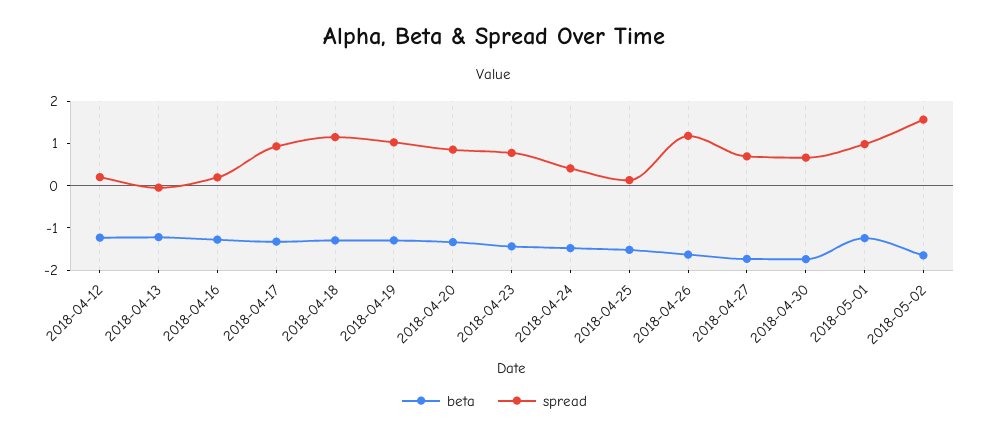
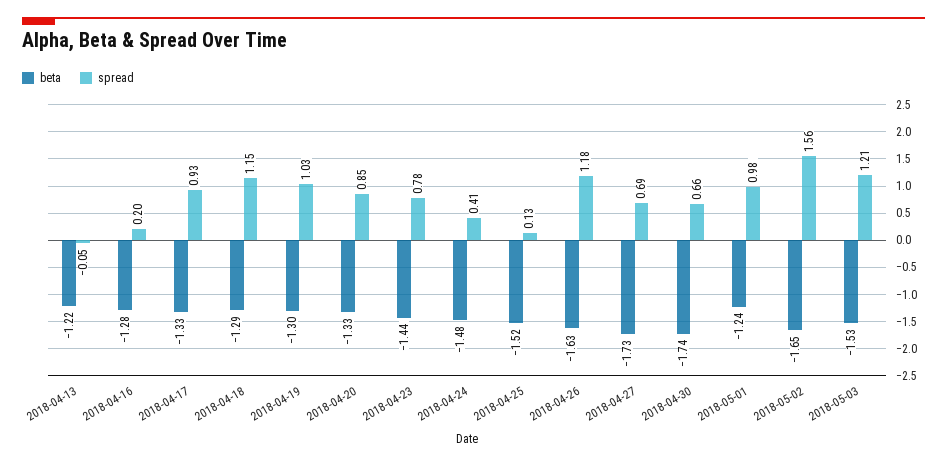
beta, 2018-04-12: -1.2 -> none
spread, 2018-04-12: 0.2 -> none
beta, 2018-05-03: none -> -1.53
spread, 2018-05-03: none -> 1.21

